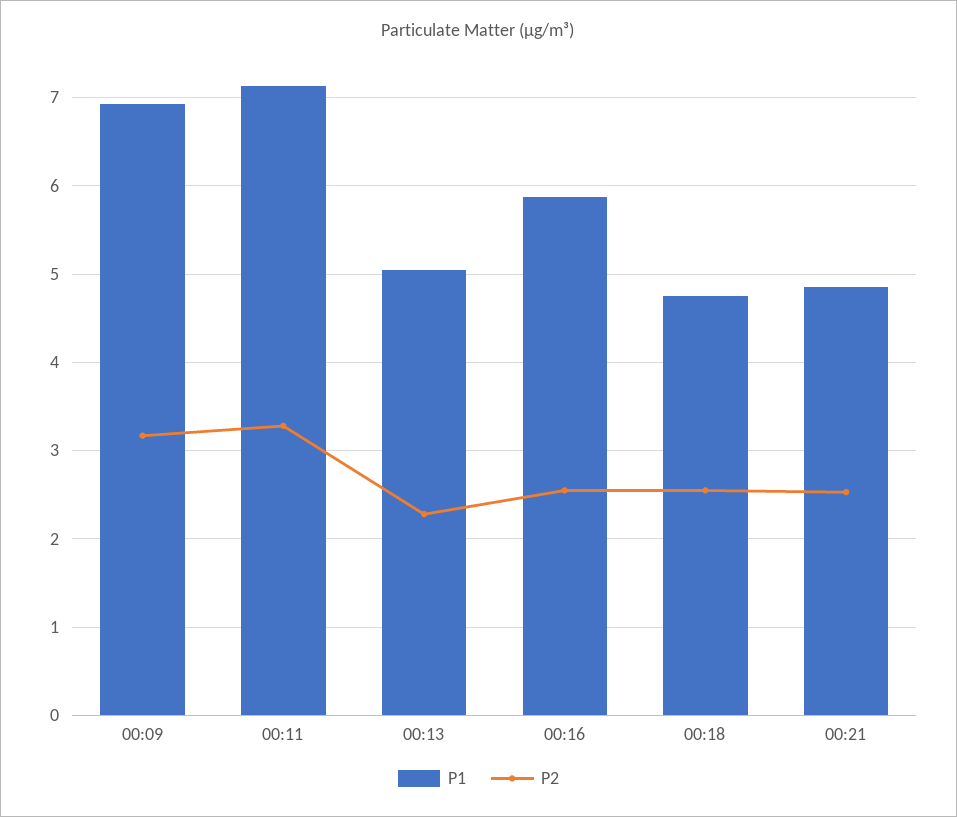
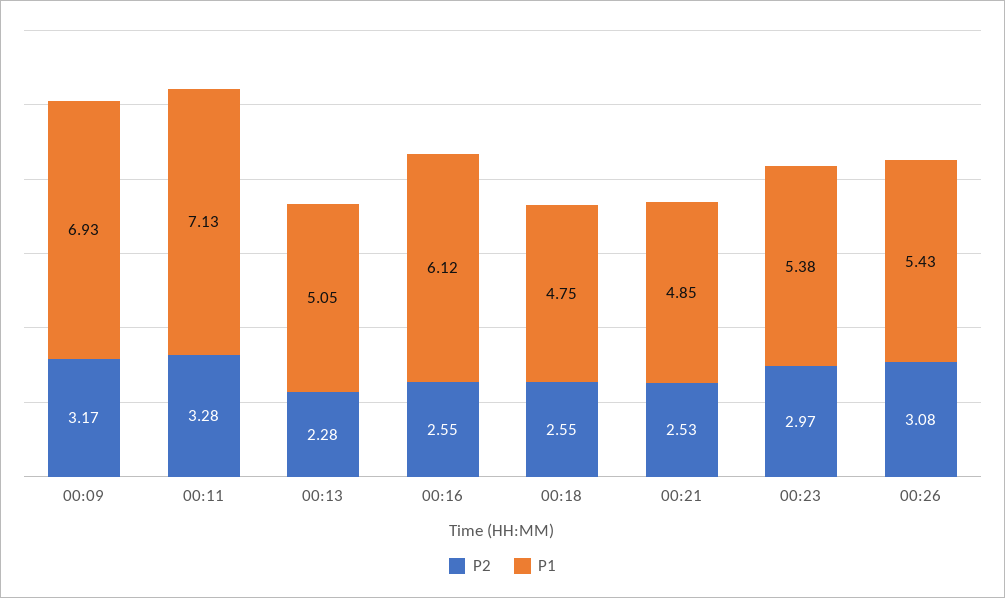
P1, 00:16: 5.9 -> 6.12
P2, 00:23: none -> 2.97
P1, 00:23: none -> 5.38
P2, 00:26: none -> 3.08
P1, 00:26: none -> 5.43

